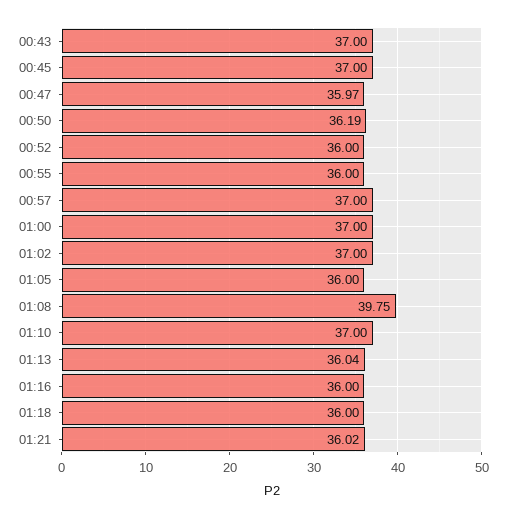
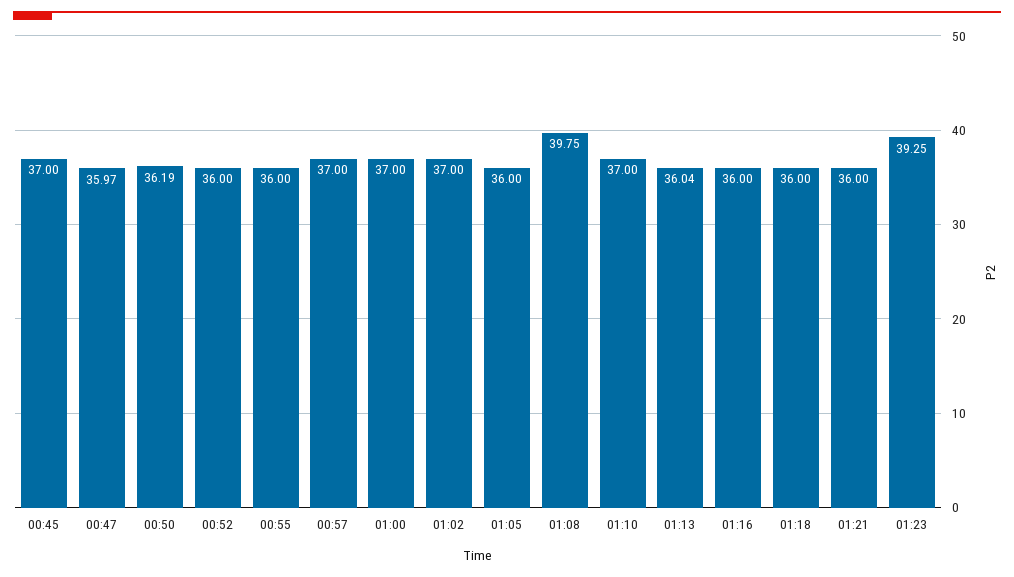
00:43: 37 -> none
01:21: 36.02 -> 36
01:23: none -> 39.25

